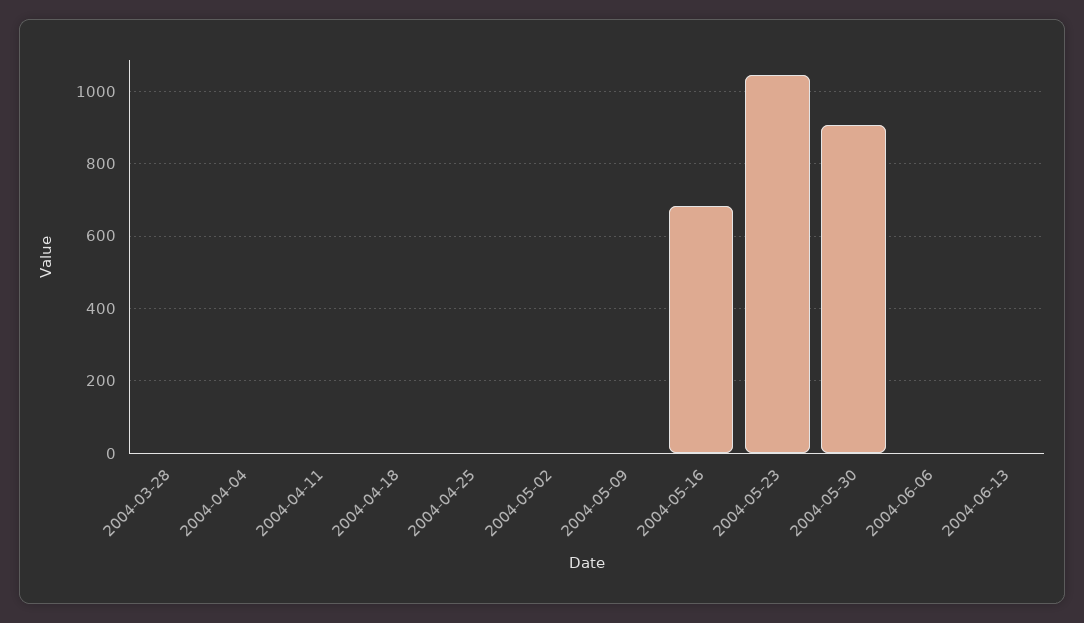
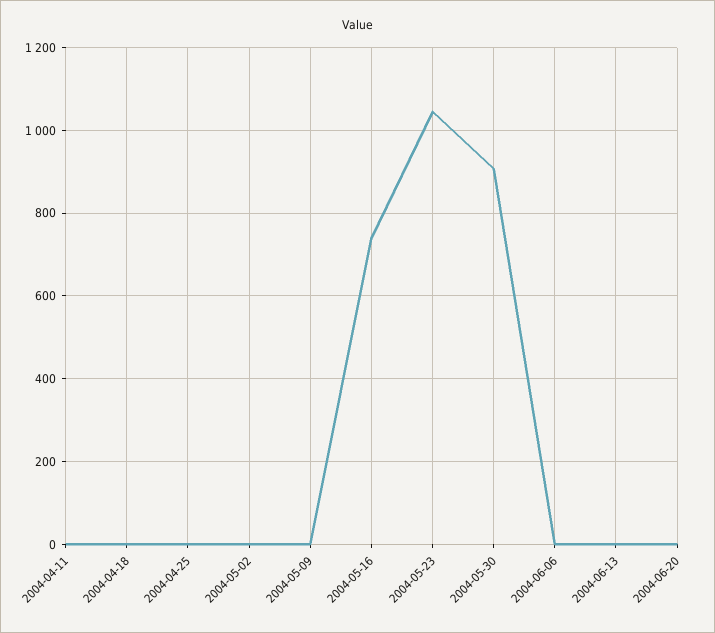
2004-03-28: 0 -> none
2004-04-04: 0 -> none
2004-05-16: 680 -> 740
2004-06-20: none -> 0

